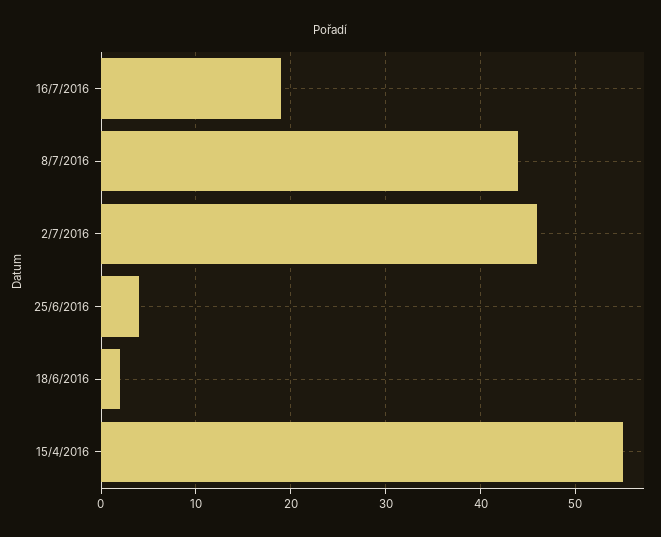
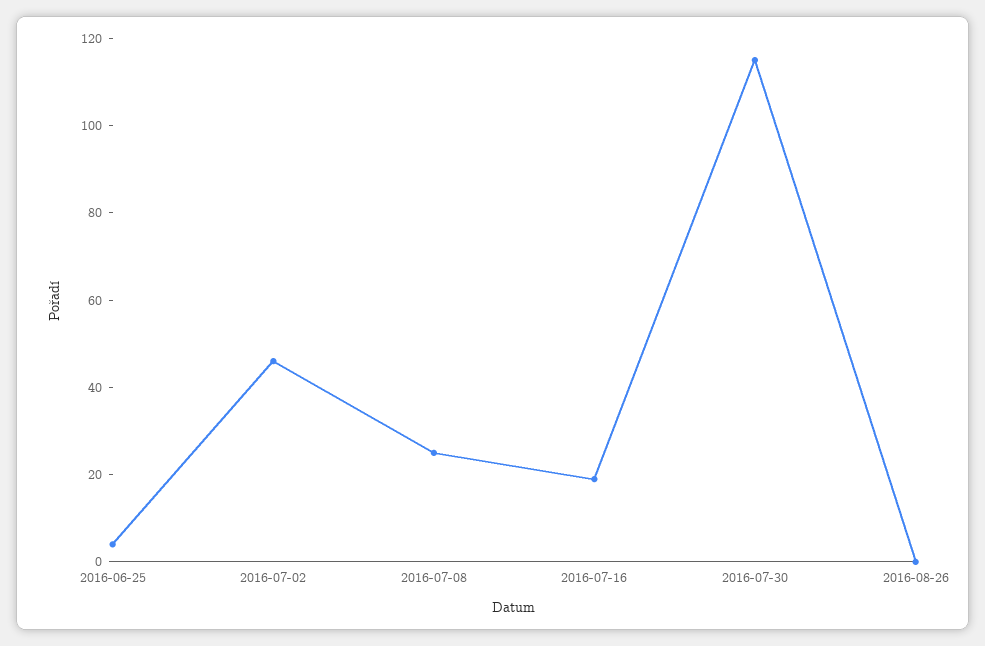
8/7/2016: 44 -> 25
18/6/2016: 2 -> none
15/4/2016: 55 -> none
2016-07-30: none -> 115
2016-08-26: none -> 0

